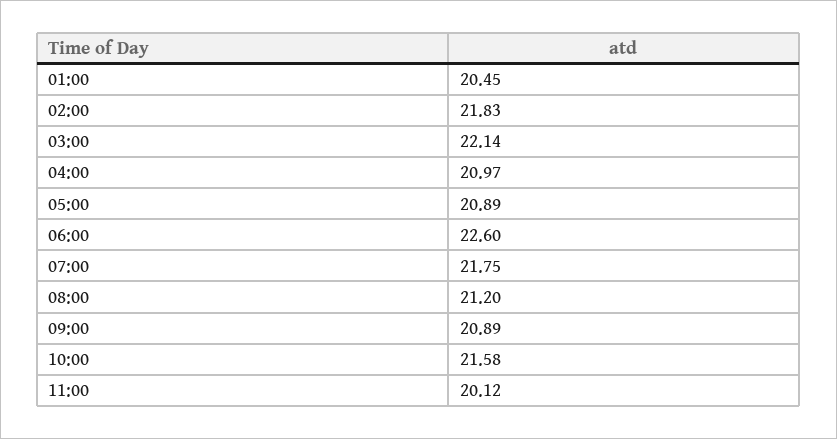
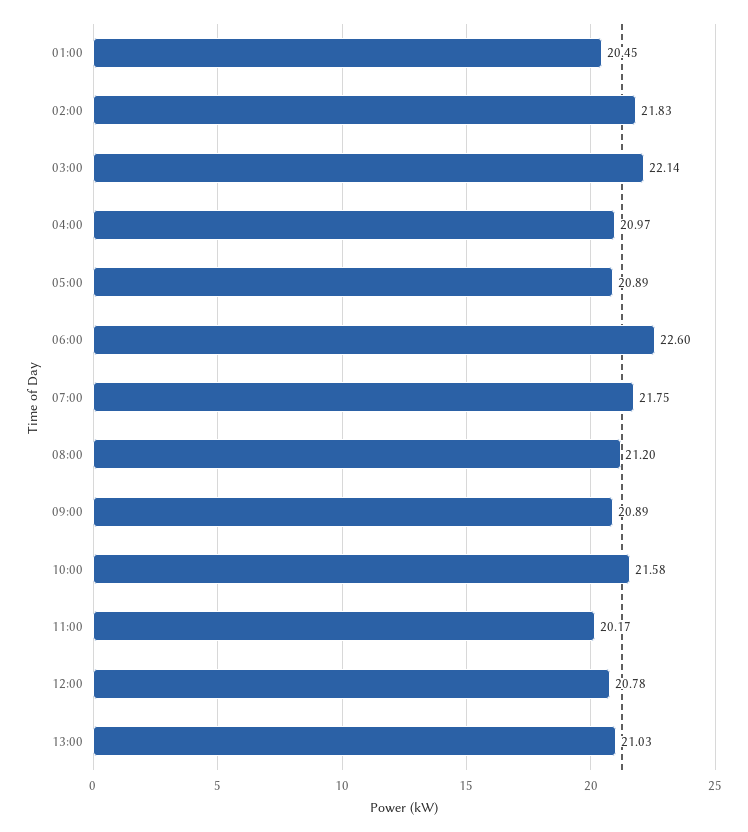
11:00: 20.12 -> 20.17
12:00: none -> 20.78
13:00: none -> 21.03

